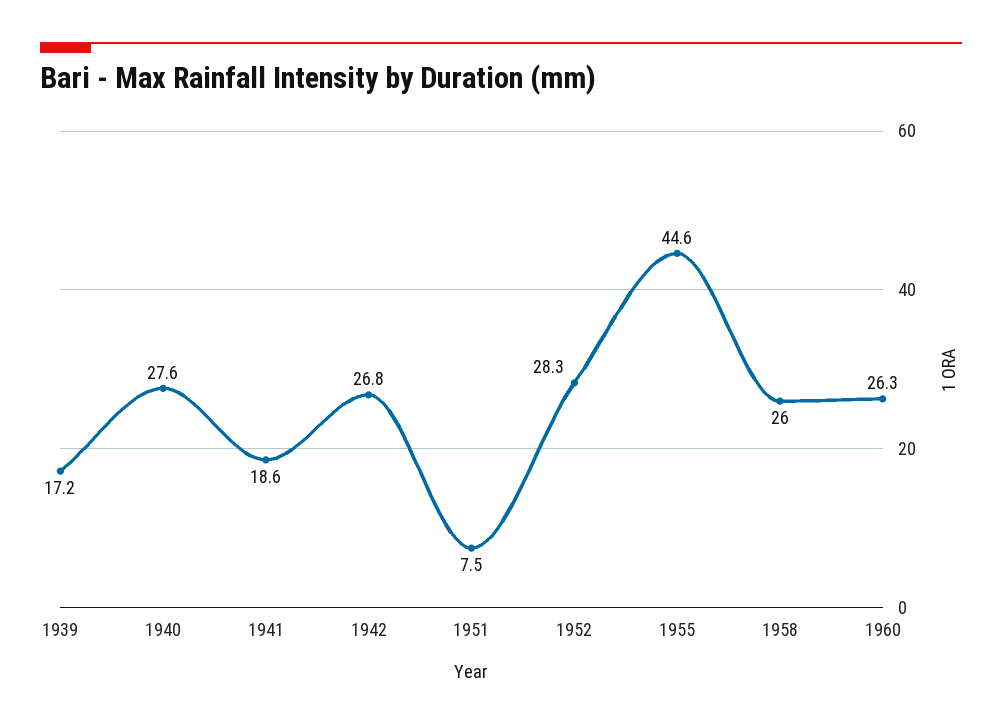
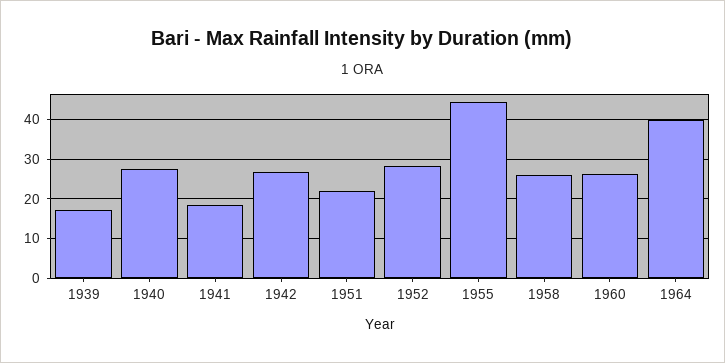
1951: 7.5 -> 22
1964: none -> 40

